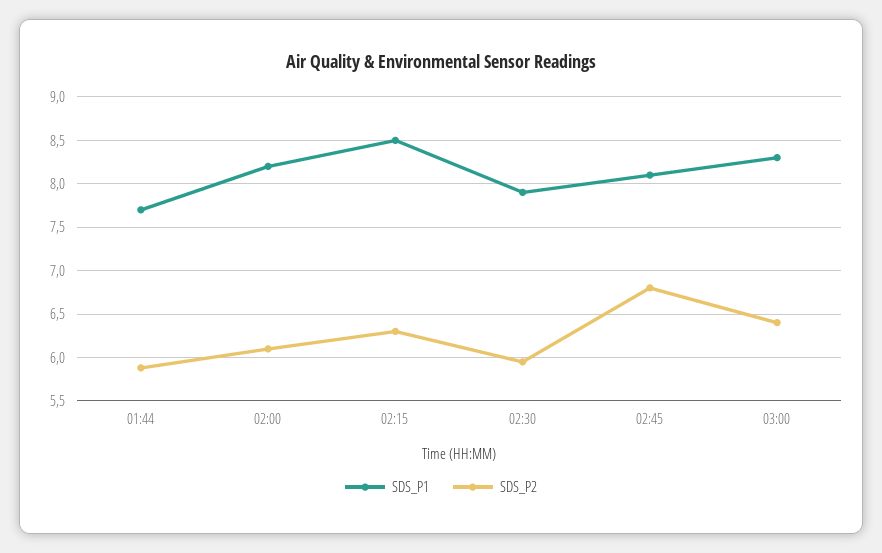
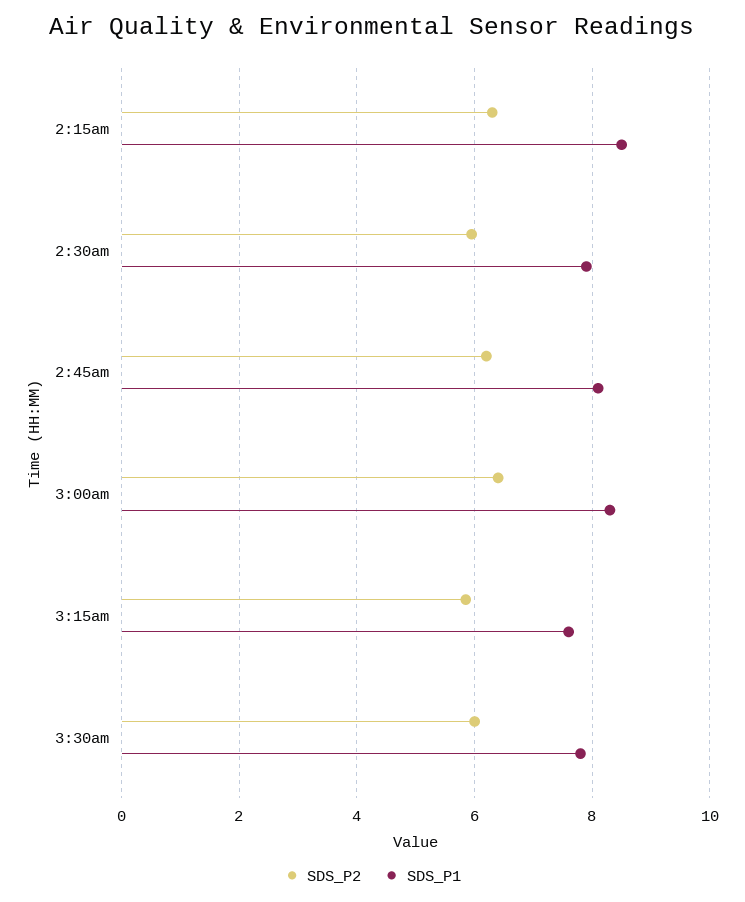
SDS_P1, 01:44: 7.7 -> none
SDS_P2, 01:44: 5.9 -> none
SDS_P1, 02:00: 8.2 -> none
SDS_P2, 02:00: 6.1 -> none
SDS_P2, 02:45: 6.8 -> 6.2
SDS_P2, 3:15am: none -> 5.8
SDS_P1, 3:15am: none -> 7.6
SDS_P2, 3:30am: none -> 6
SDS_P1, 3:30am: none -> 7.8

